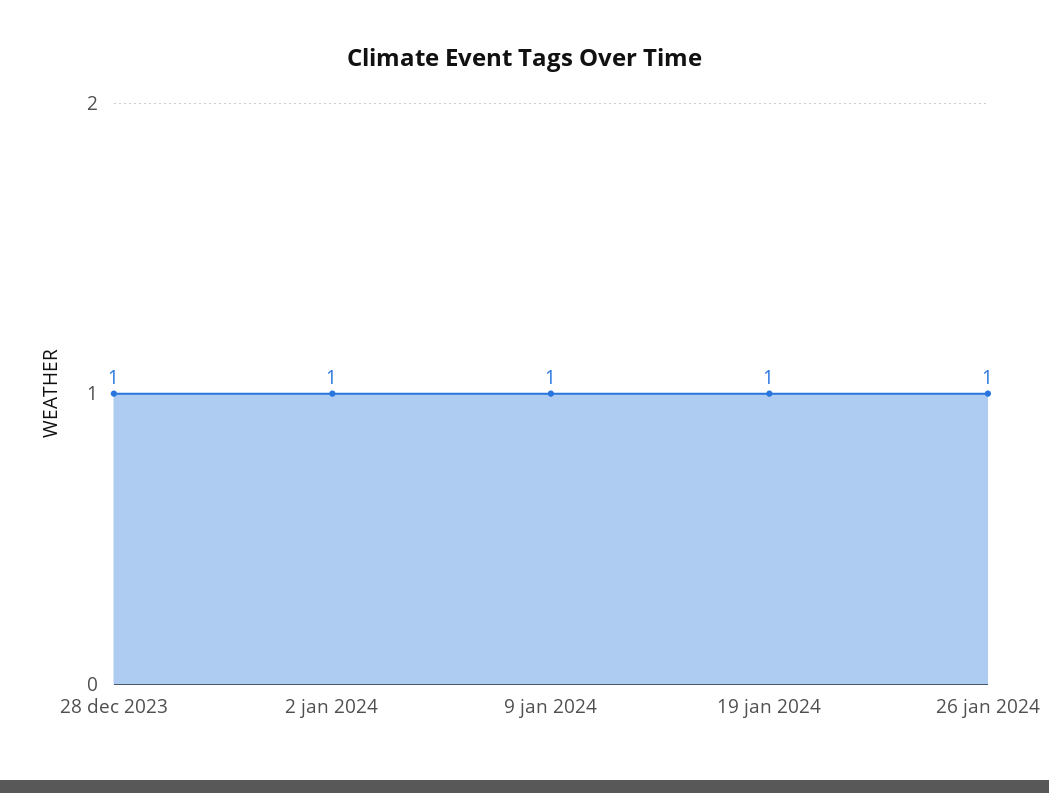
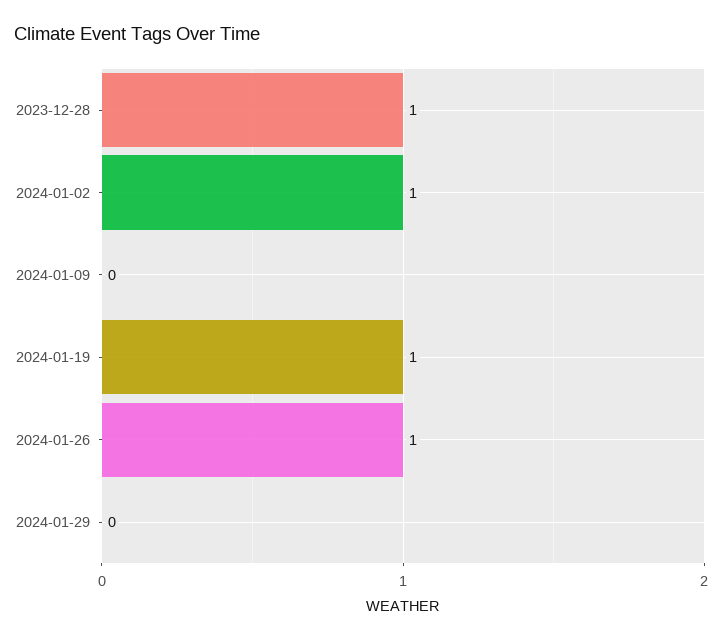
9 jan 2024: 1 -> 0
2024-01-29: none -> 0

